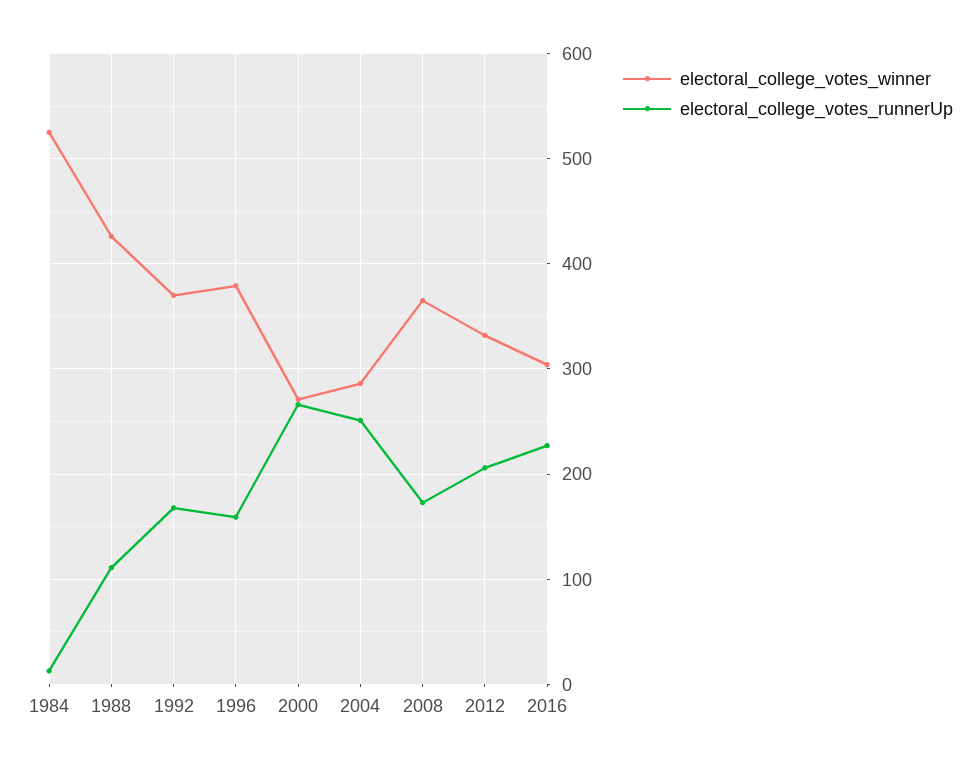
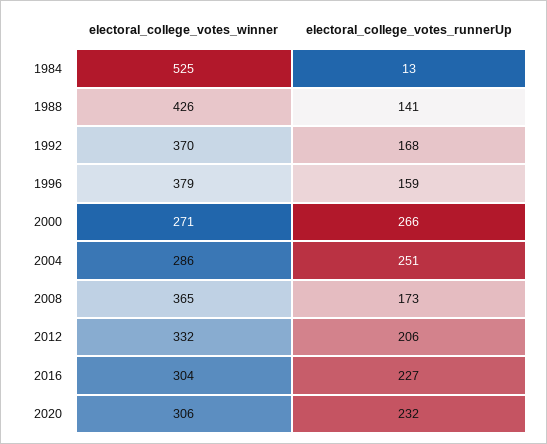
electoral_college_votes_runnerUp, 1988: 110 -> 141
electoral_college_votes_winner, 2020: none -> 306
electoral_college_votes_runnerUp, 2020: none -> 232

